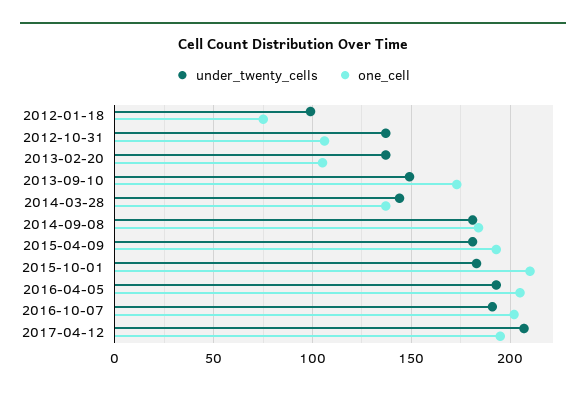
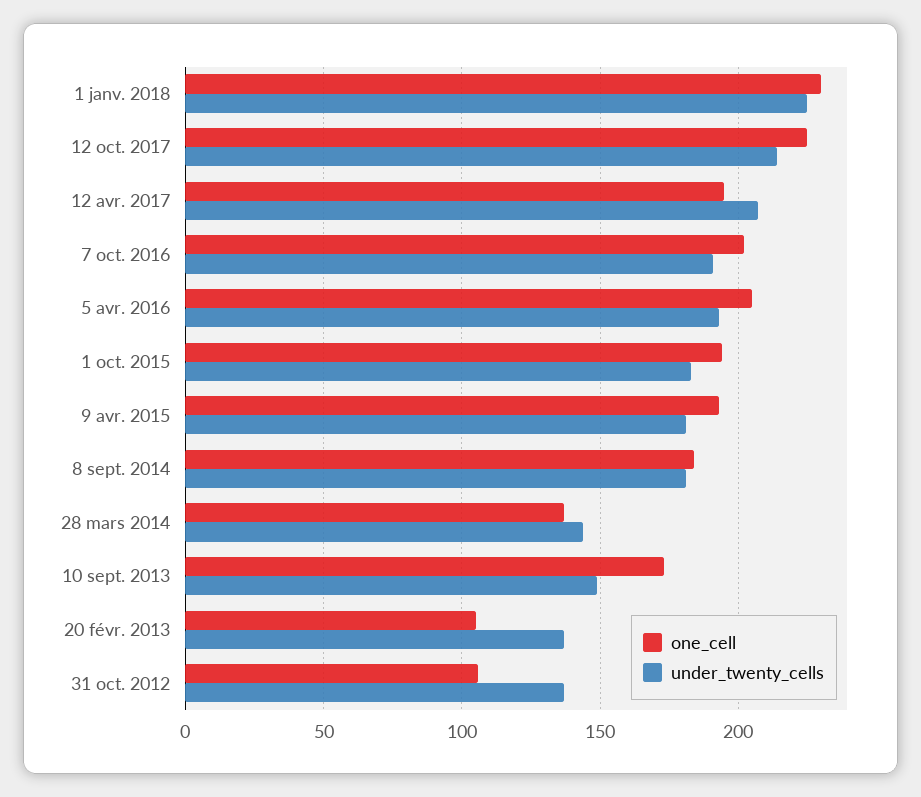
under_twenty_cells, 2012-01-18: 100 -> none
one_cell, 2012-01-18: 75 -> none
one_cell, 2015-10-01: 210 -> 195
one_cell, 1 janv. 2018: none -> 230
under_twenty_cells, 1 janv. 2018: none -> 225
one_cell, 12 oct. 2017: none -> 225
under_twenty_cells, 12 oct. 2017: none -> 215

